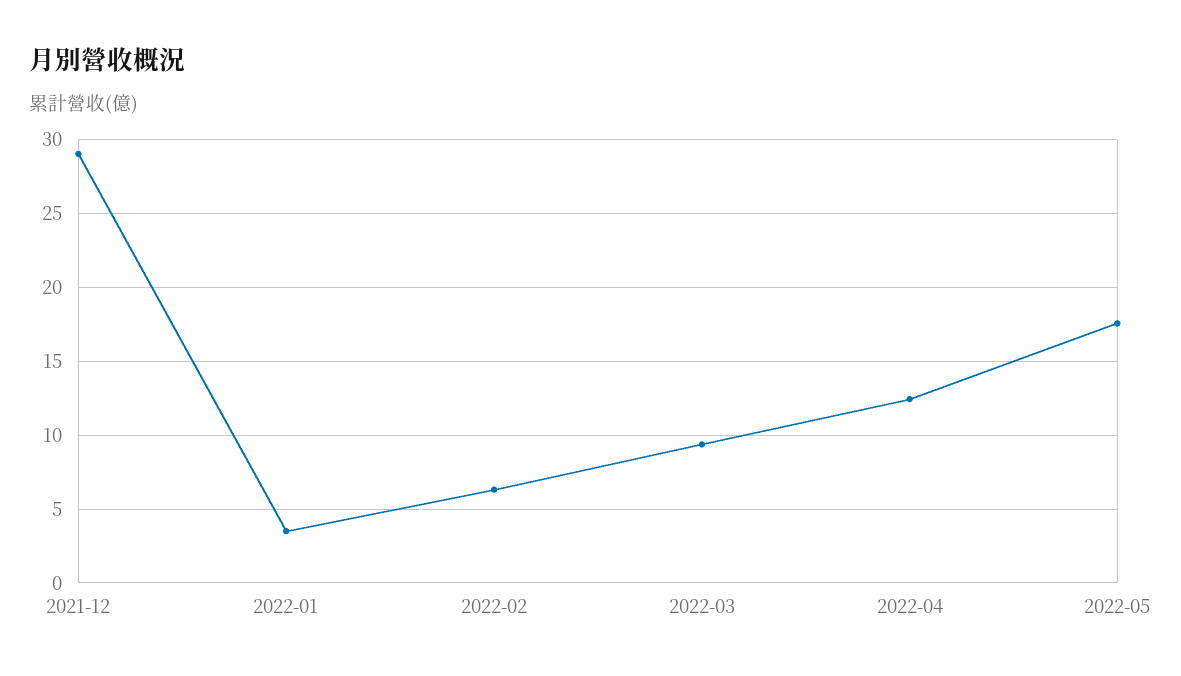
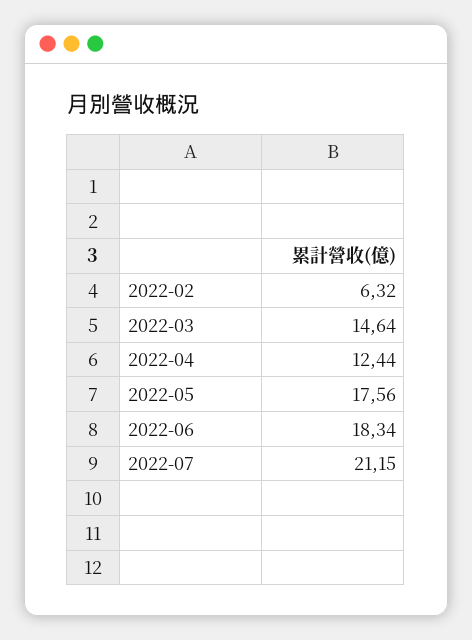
2021-12: 29 -> none
2022-01: 3.5 -> none
2022-03: 9.5 -> 14.64
2022-06: none -> 18.34
2022-07: none -> 21.15

